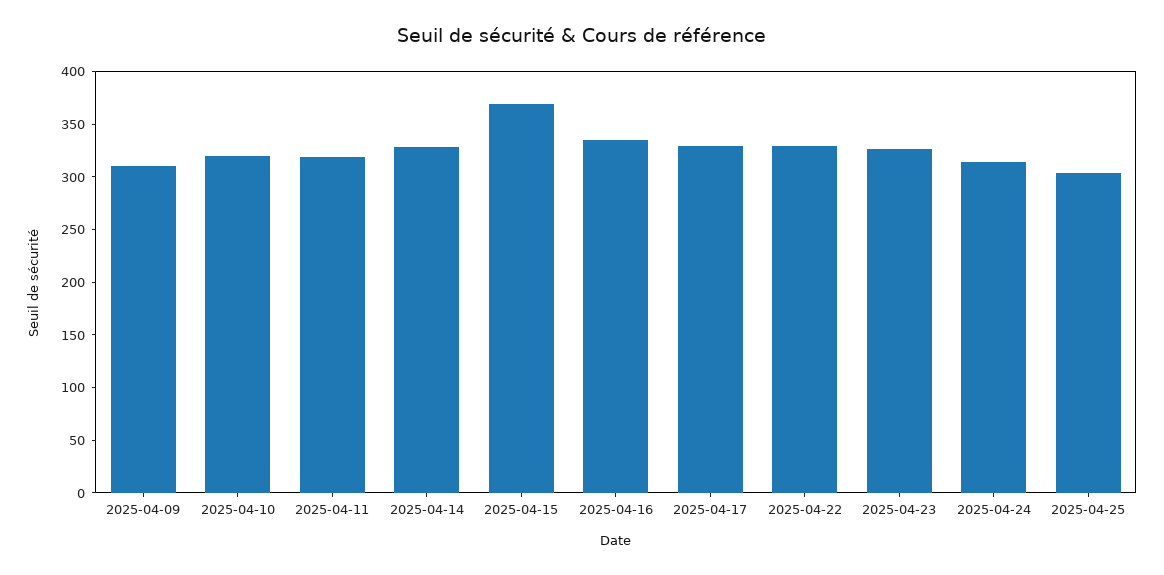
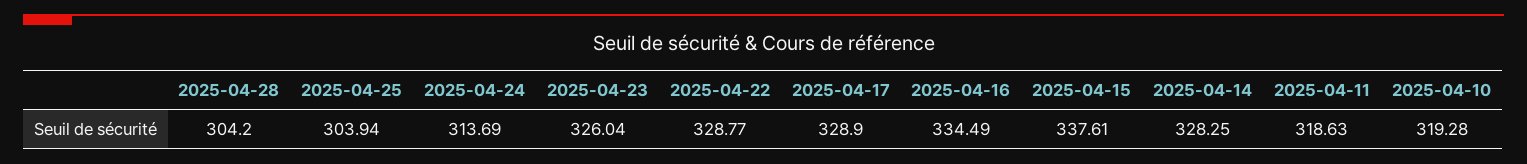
2025-04-09: 310 -> none
2025-04-15: 370 -> 337.61
2025-04-28: none -> 304.2

